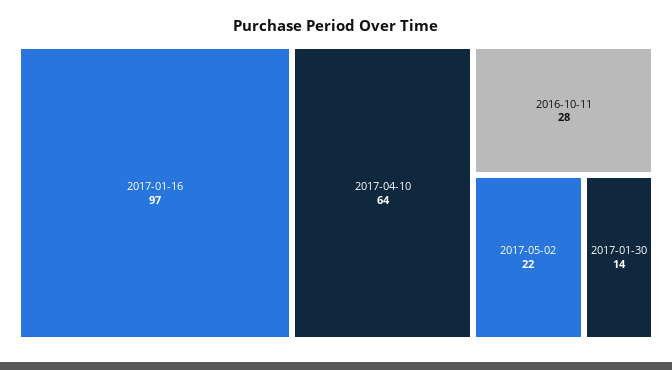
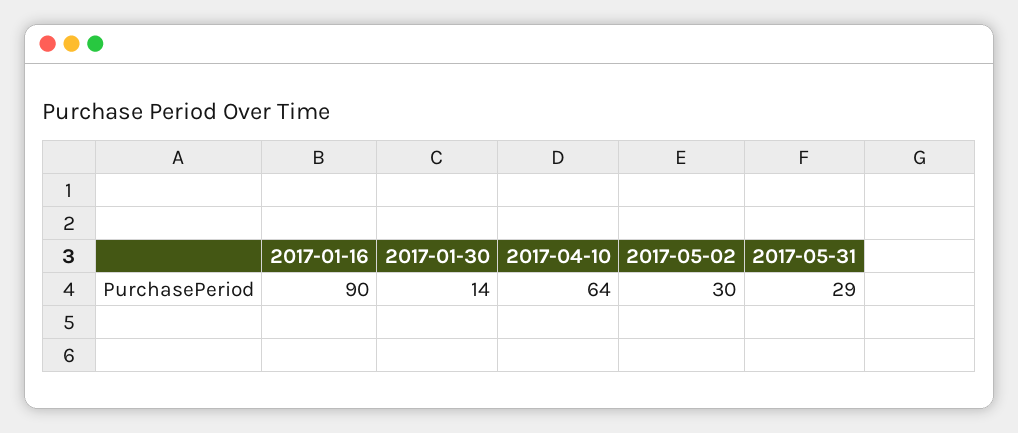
2017-01-16: 97 -> 90
2016-10-11: 28 -> none
2017-05-02: 22 -> 30
2017-05-31: none -> 29

